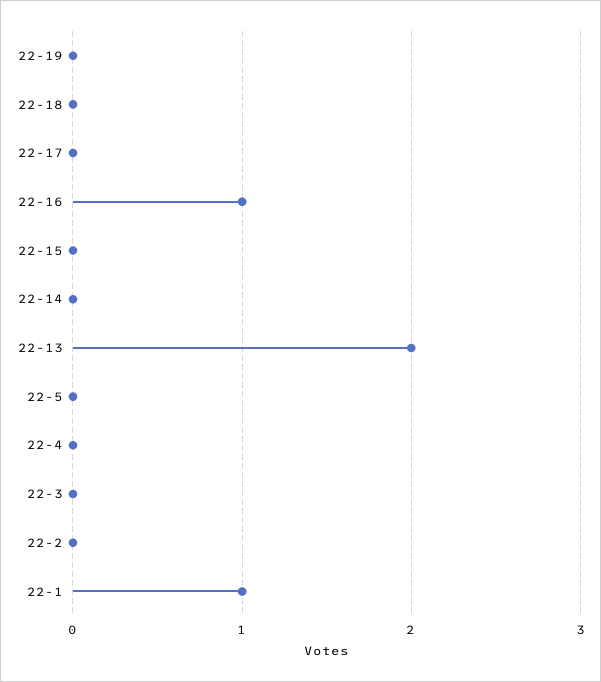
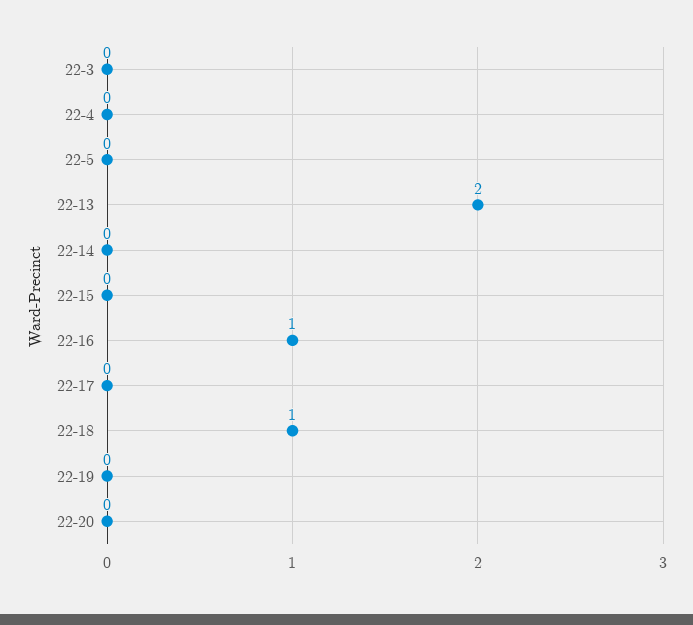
22-18: 0 -> 1
22-2: 0 -> none
22-1: 1 -> none
22-20: none -> 0

